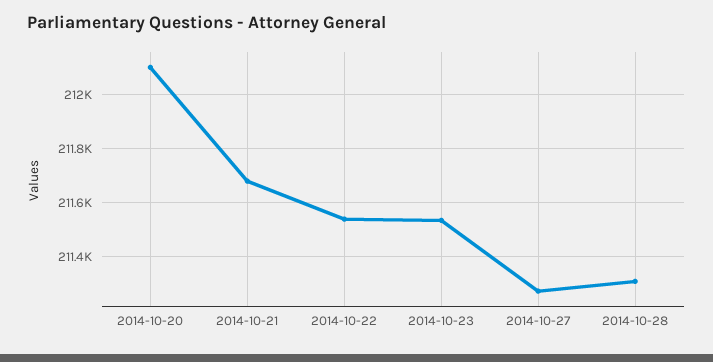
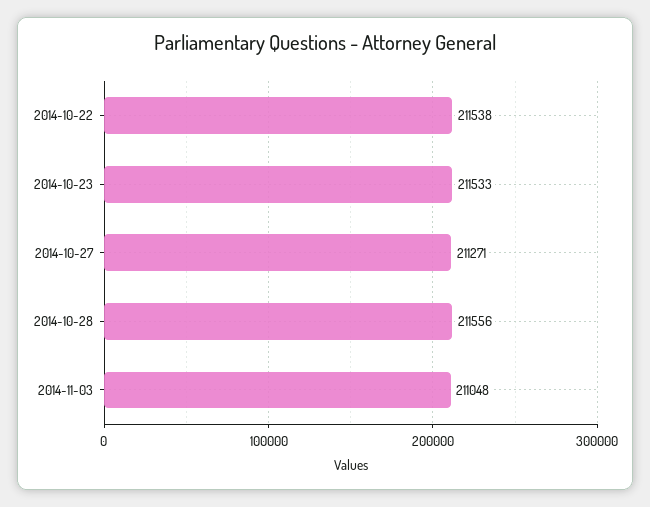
2014-10-20: 212100 -> none
2014-10-21: 211675 -> none
2014-10-28: 211300 -> 211556
2014-11-03: none -> 211048

